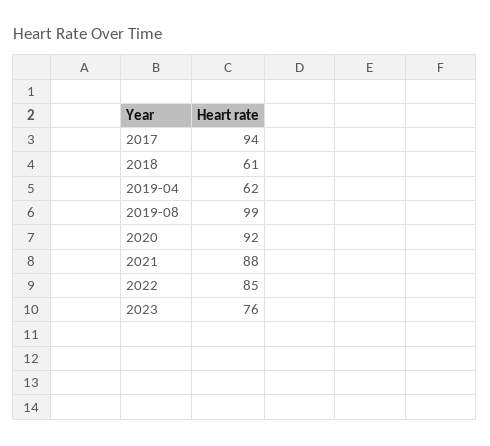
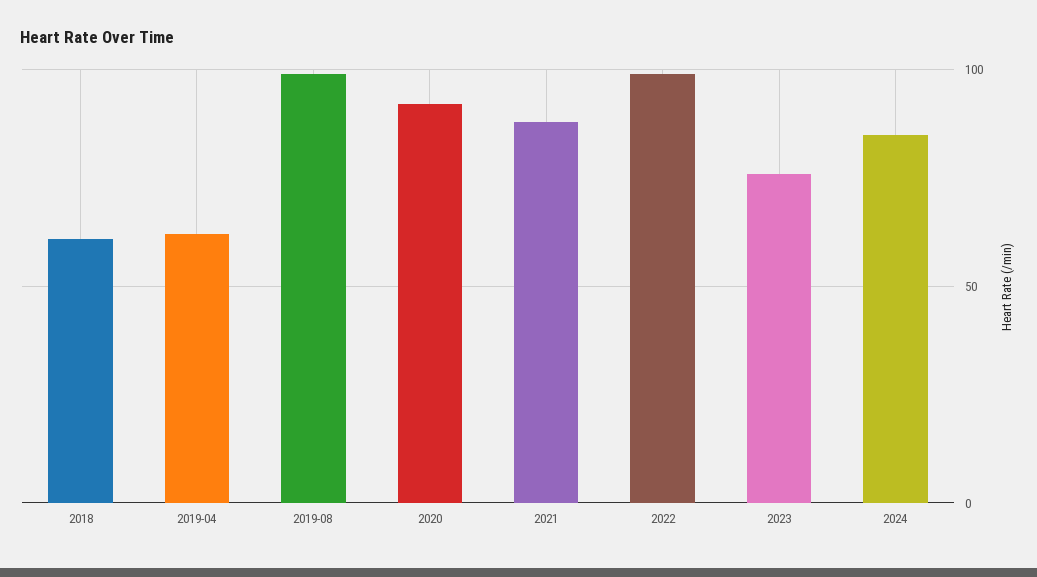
2017: 94 -> none
2022: 85 -> 100
2024: none -> 85

